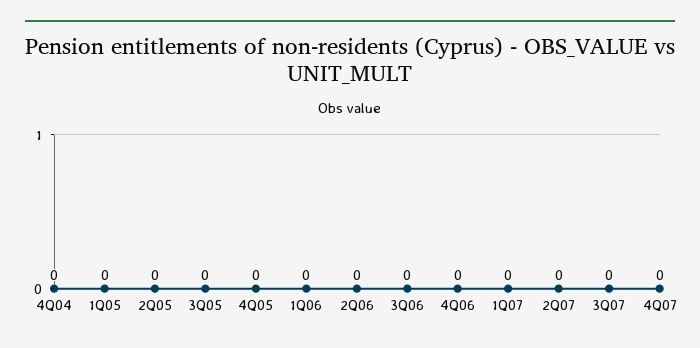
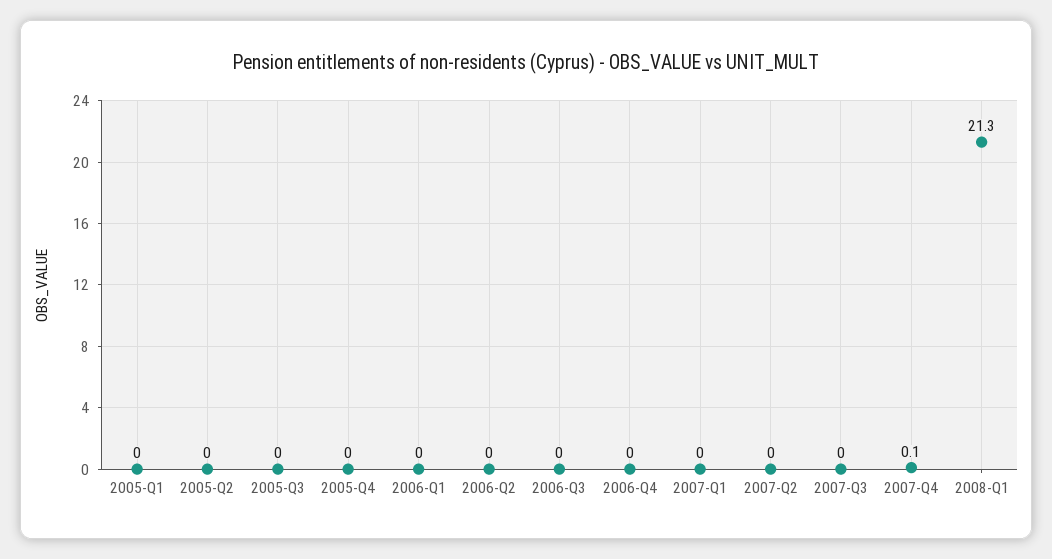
4Q04: 0 -> none
4Q07: 0 -> 0.1
2008-Q1: none -> 21.3

